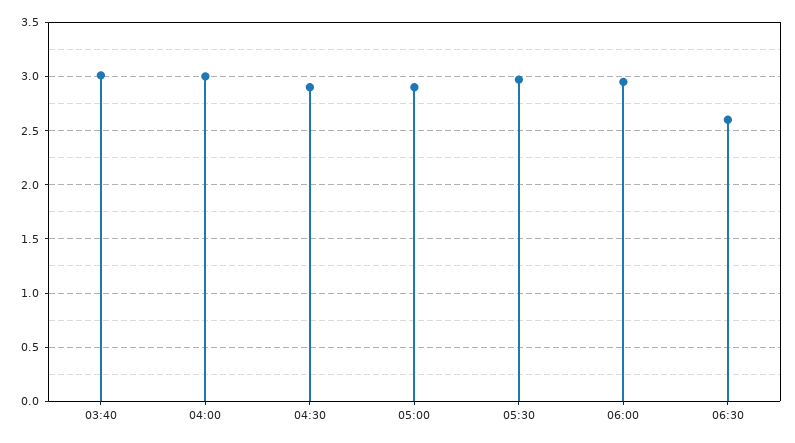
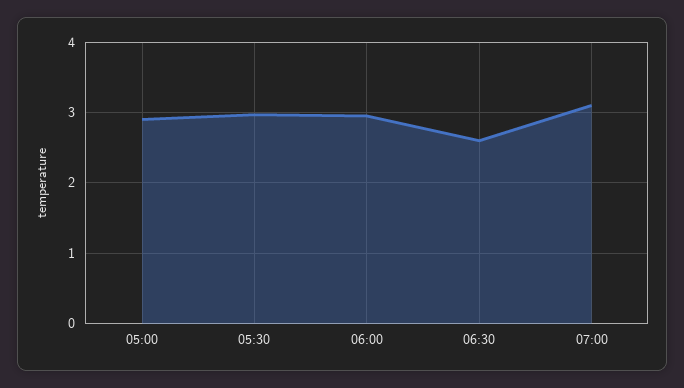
03:40: 3 -> none
04:00: 3 -> none
04:30: 2.9 -> none
07:00: none -> 3.1

